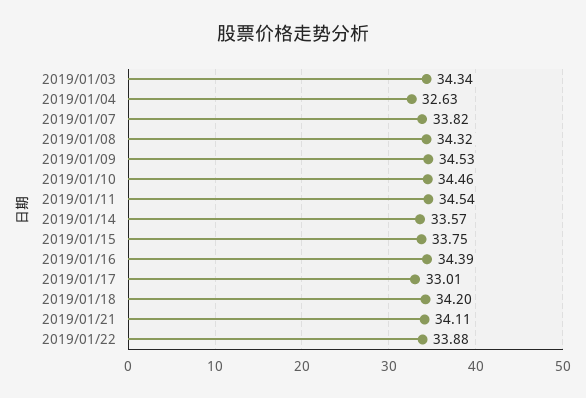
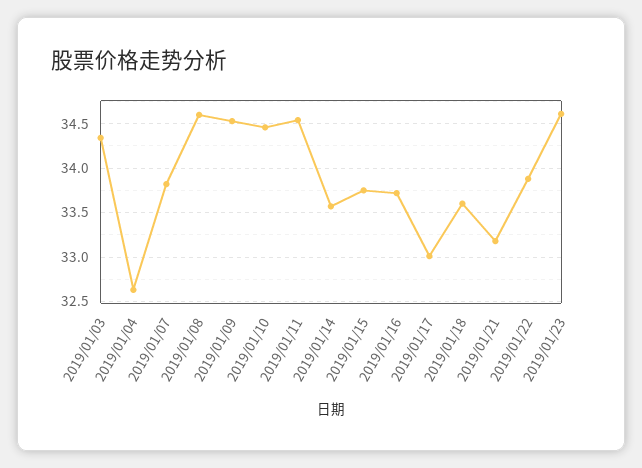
2019/01/08: 34.32 -> 34.6
2019/01/16: 34.39 -> 33.7
2019/01/18: 34.2 -> 33.6
2019/01/21: 34.11 -> 33.2
2019/01/23: none -> 34.6

